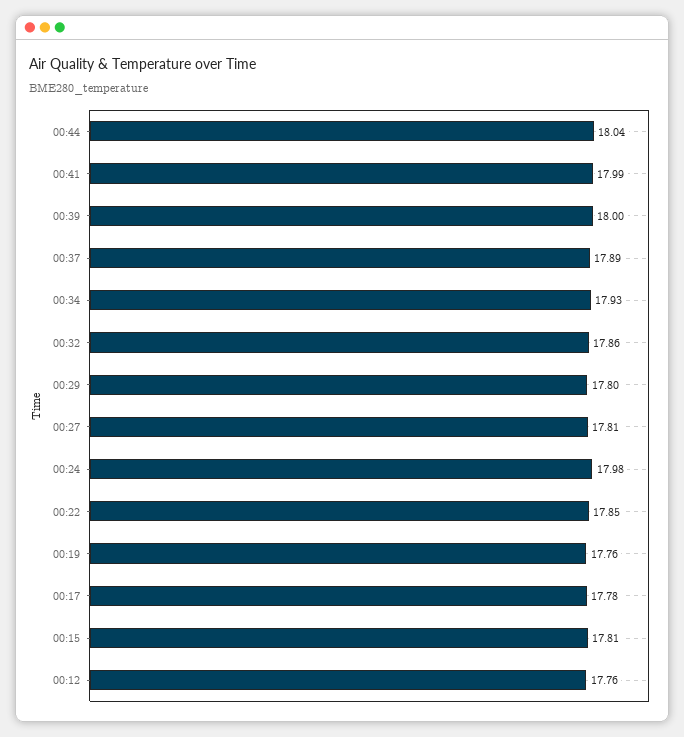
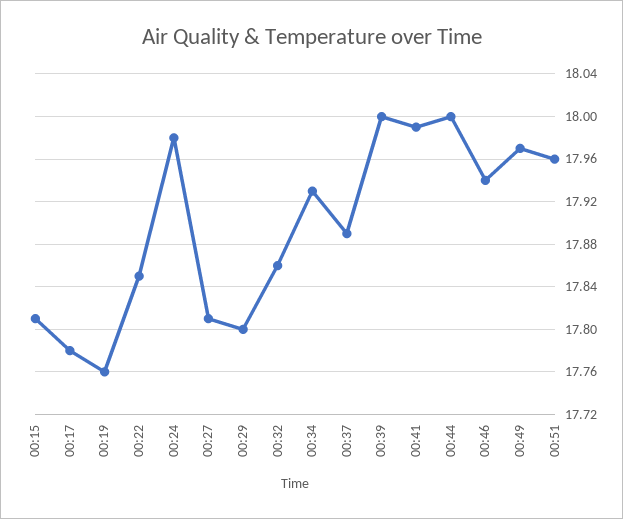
00:44: 18.04 -> 18
00:12: 17.76 -> none
00:46: none -> 17.94
00:49: none -> 17.97
00:51: none -> 17.96

